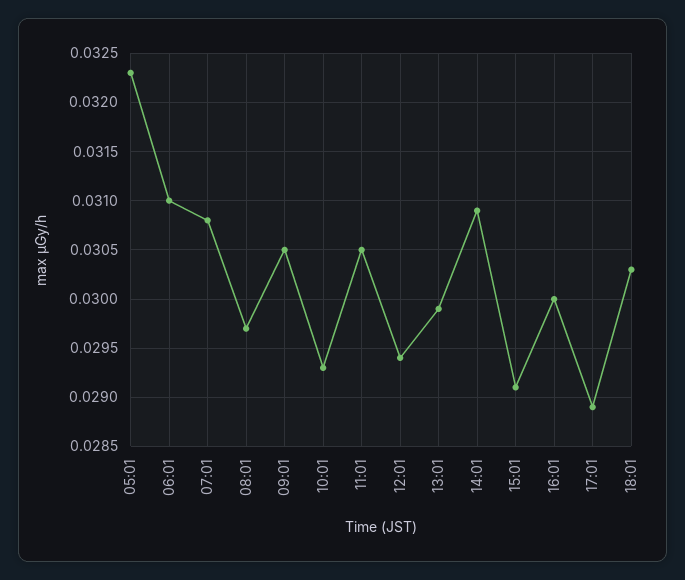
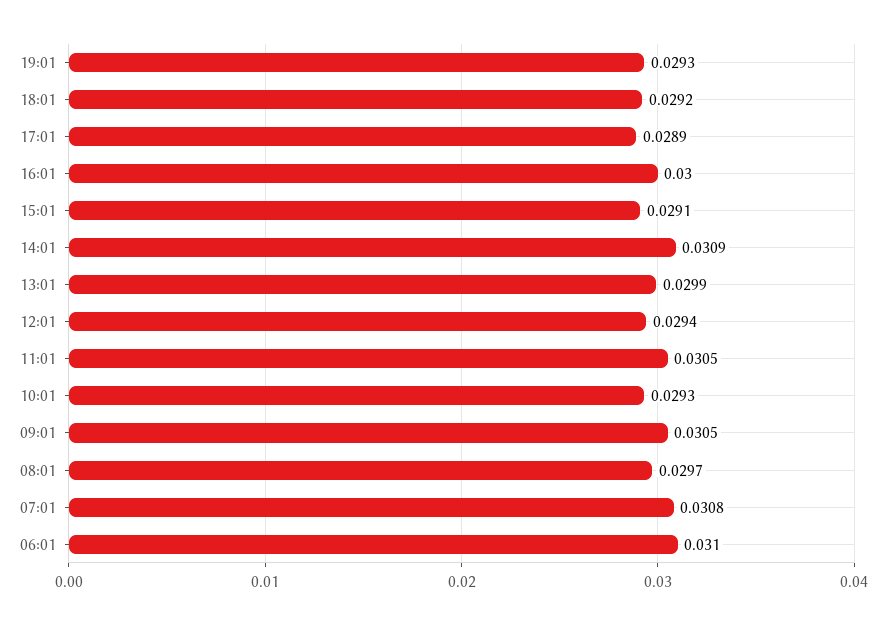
05:01: 0.0323 -> none
18:01: 0.0303 -> 0.0292
19:01: none -> 0.0293

